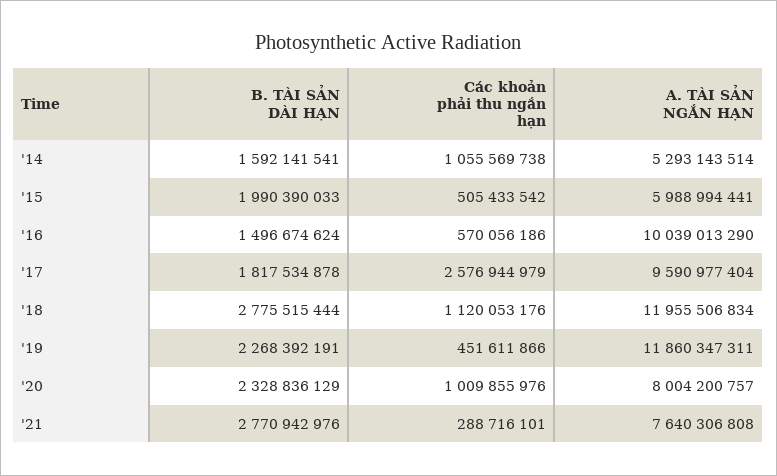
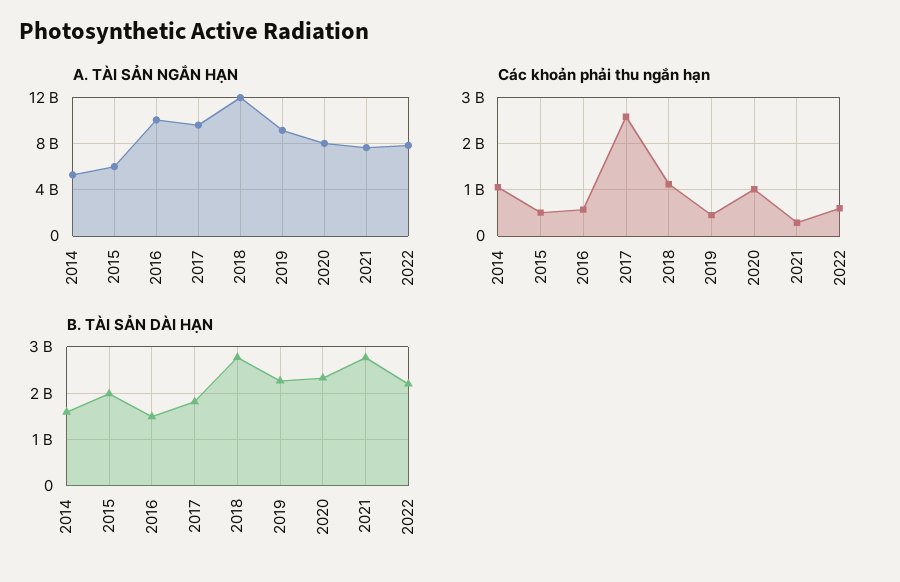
A. TÀI SẢN NGẮN HẠN, '19: 11860347311 -> 9000000000
A. TÀI SẢN NGẮN HẠN, 2022: none -> 8000000000
Các khoản phải thu ngắn hạn, 2022: none -> 600000000
B. TÀI SẢN DÀI HẠN, 2022: none -> 2200000000

